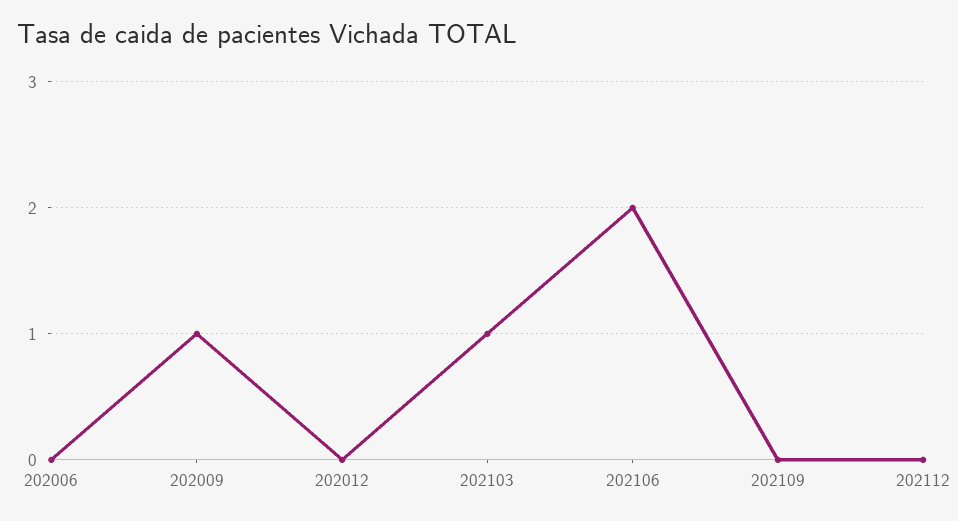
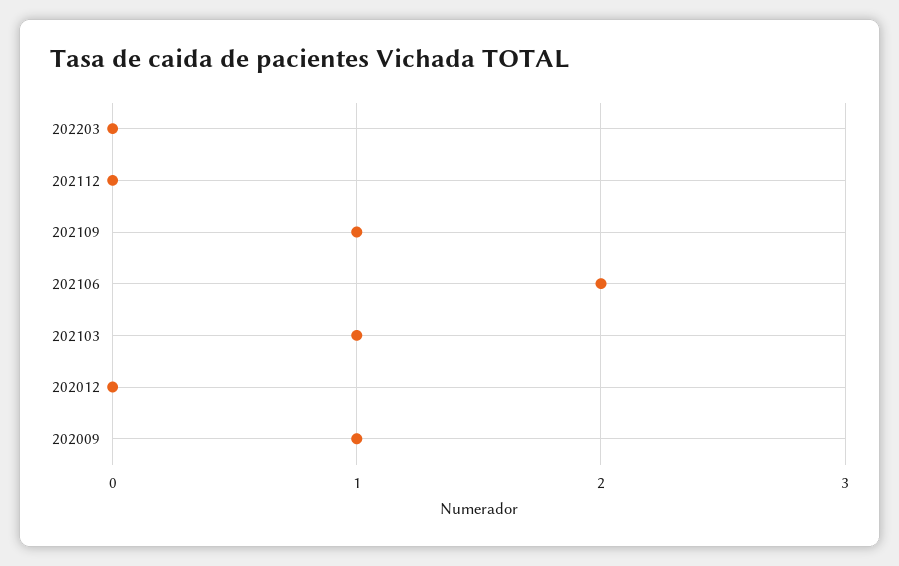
202006: 0 -> none
202109: 0 -> 1
202203: none -> 0

